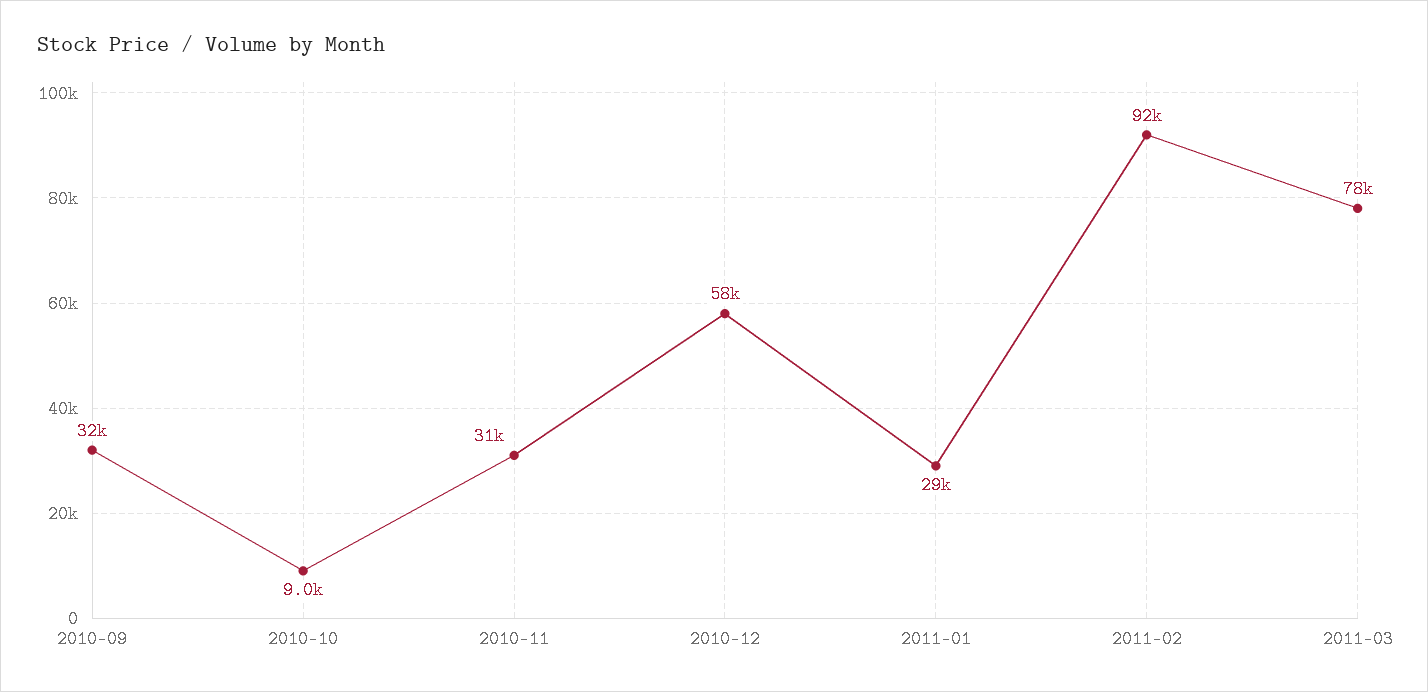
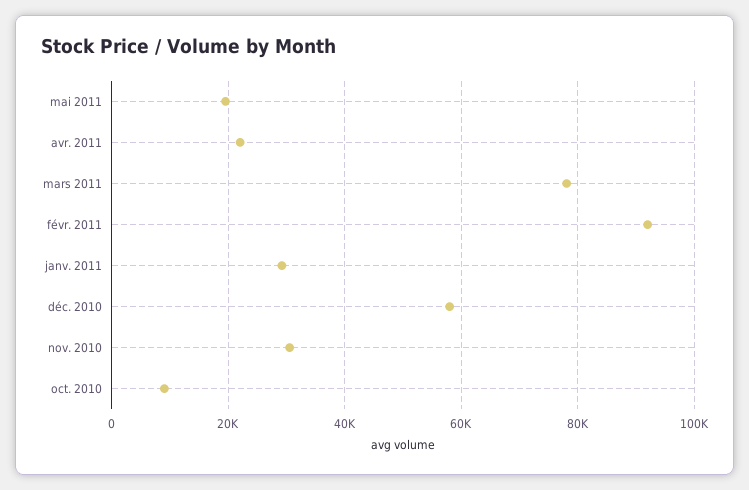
2010-09: 32000 -> none
mai 2011: none -> 20000
avr. 2011: none -> 22000

